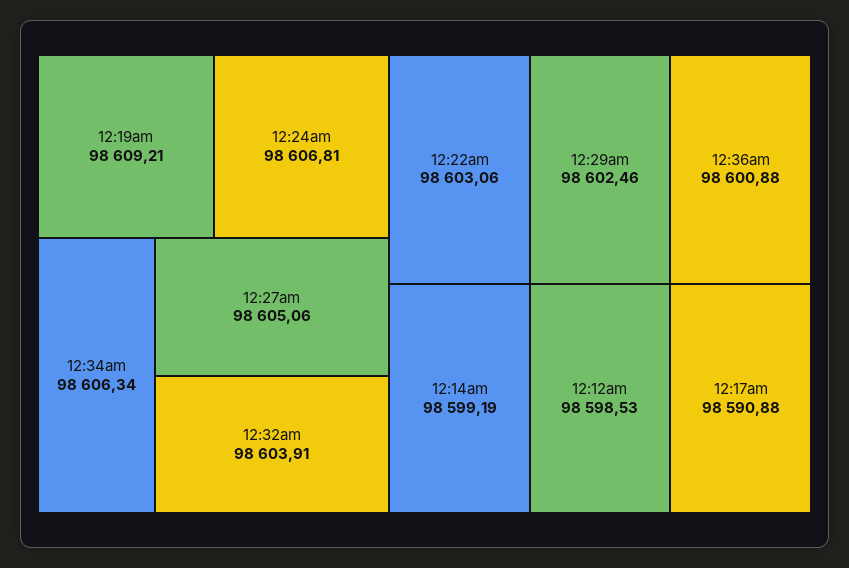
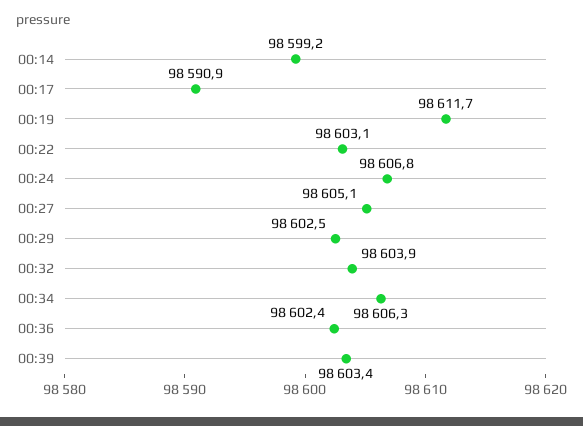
12:19am: 98609.21 -> 98611.7
12:36am: 98600.88 -> 98602.4
12:12am: 98598.53 -> none
00:39: none -> 98603.4

